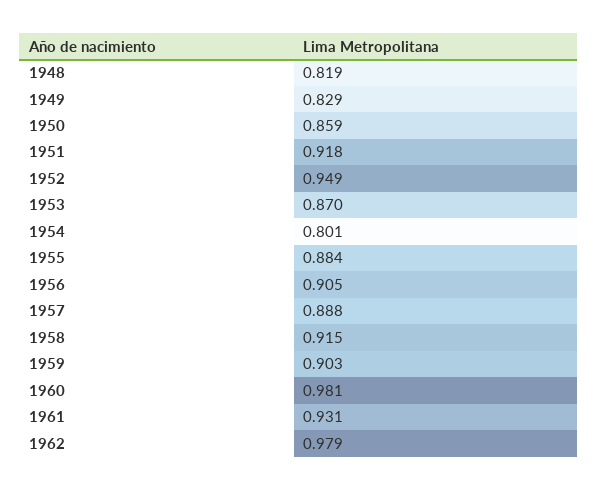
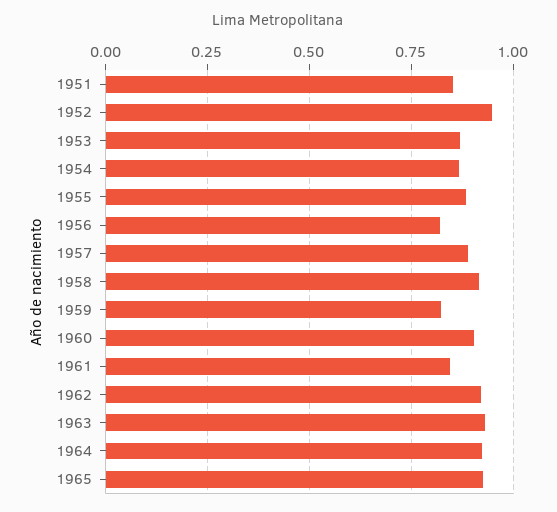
1948: 0.819 -> none
1949: 0.829 -> none
1950: 0.859 -> none
1951: 0.918 -> 0.85
1954: 0.801 -> 0.875
1956: 0.905 -> 0.825
1959: 0.903 -> 0.825
1960: 0.981 -> 0.9
1961: 0.931 -> 0.85
1962: 0.979 -> 0.925
1963: none -> 0.925
1964: none -> 0.925
1965: none -> 0.925

